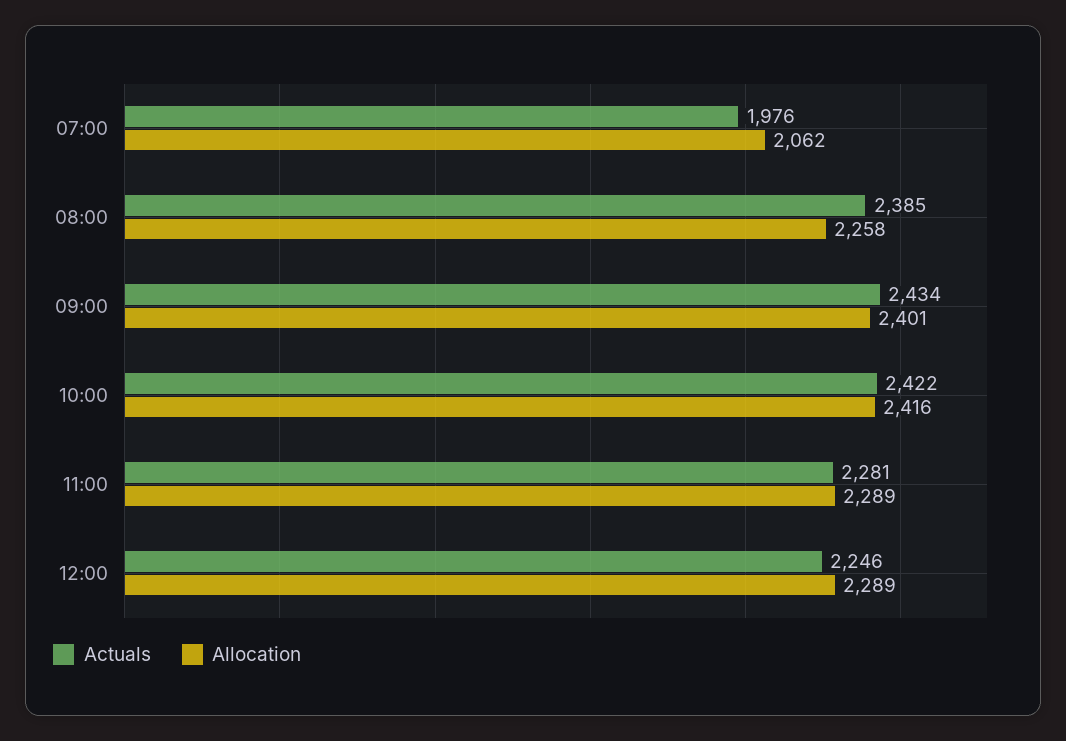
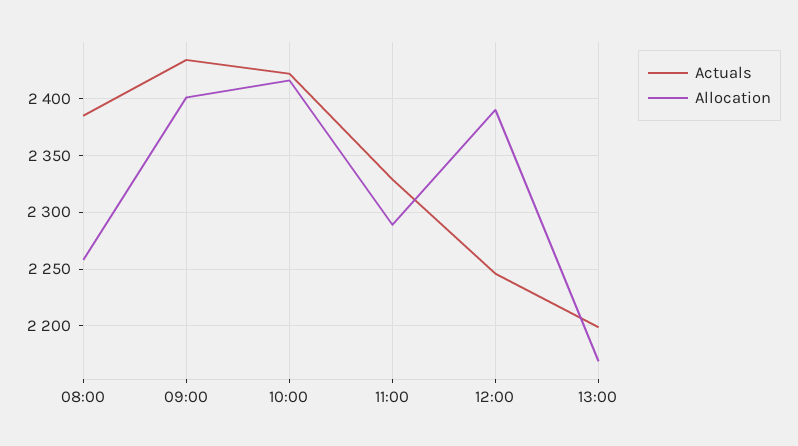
Actuals, 07:00: 1976 -> none
Allocation, 07:00: 2062 -> none
Actuals, 11:00: 2281 -> 2330
Allocation, 12:00: 2289 -> 2390
Actuals, 13:00: none -> 2200
Allocation, 13:00: none -> 2170

